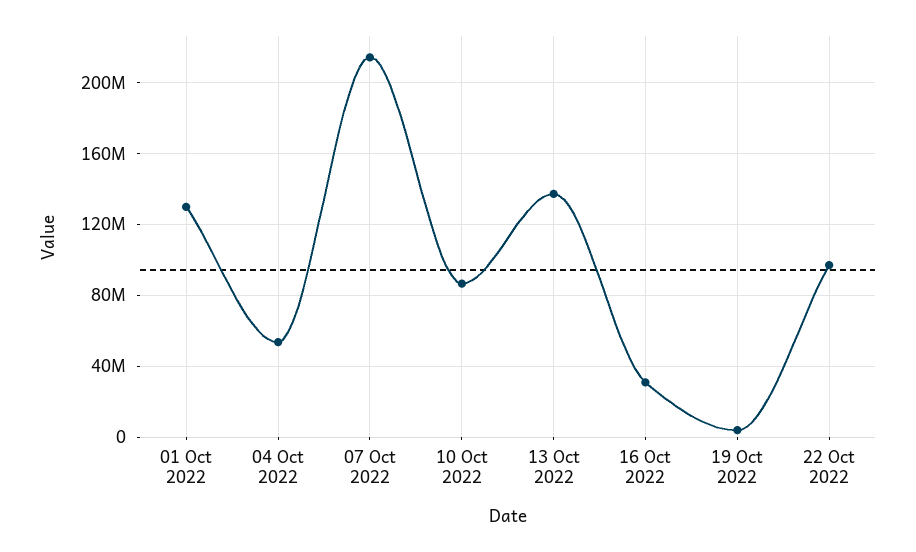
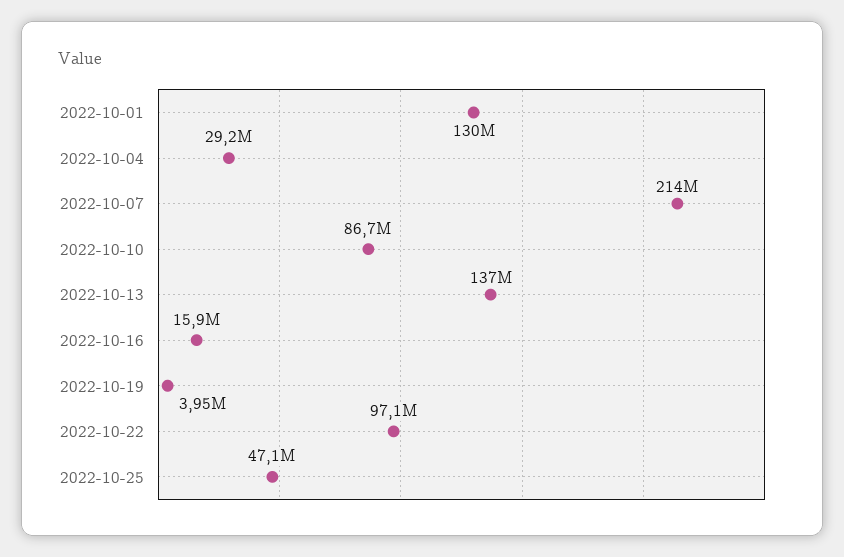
04 Oct 2022: 55000000 -> 29200000
16 Oct 2022: 30000000 -> 15900000
2022-10-25: none -> 47100000

